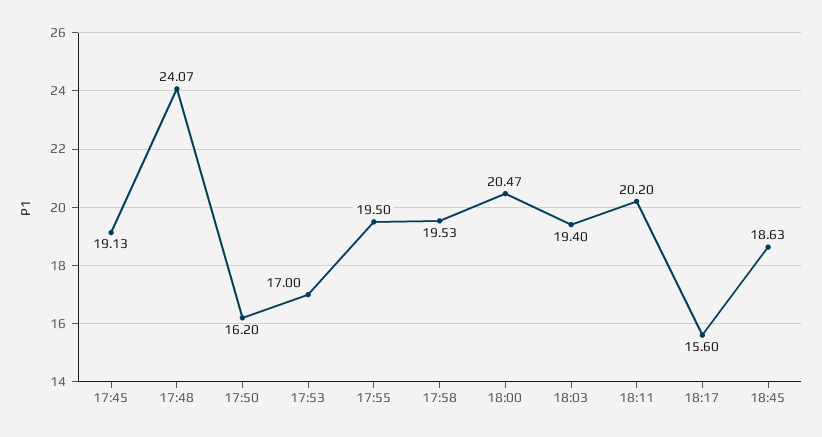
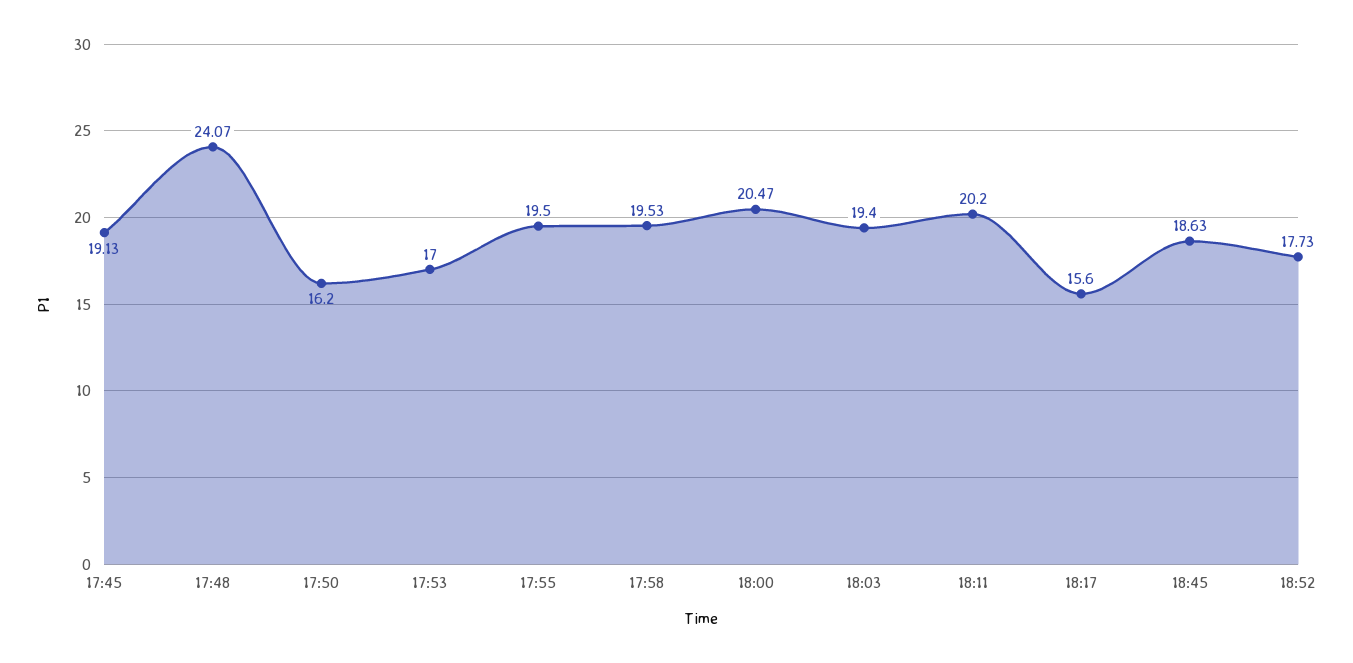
18:52: none -> 17.73

